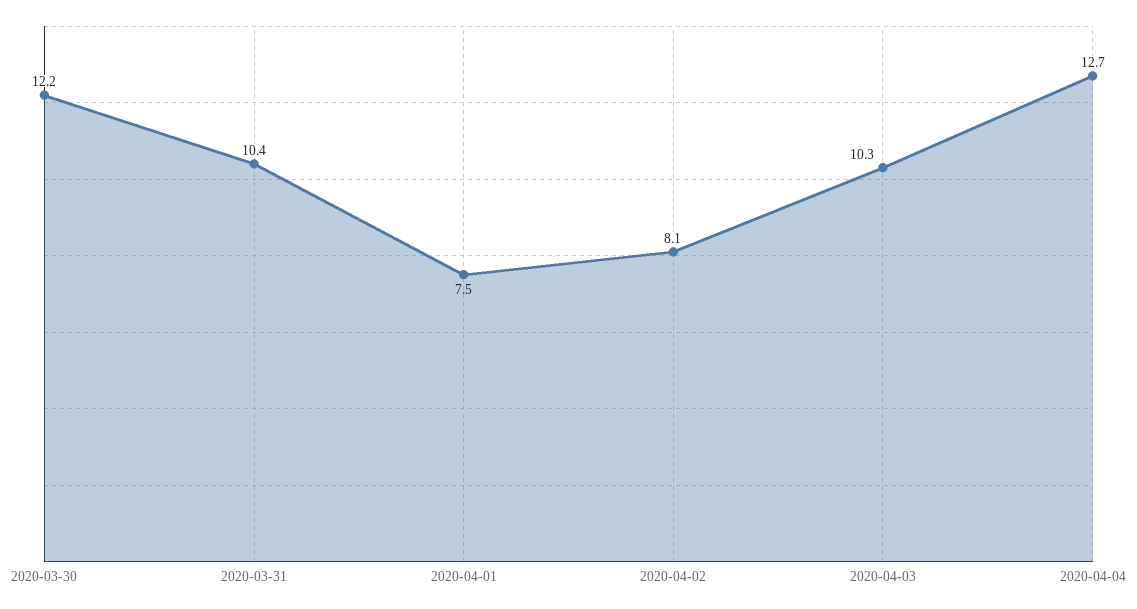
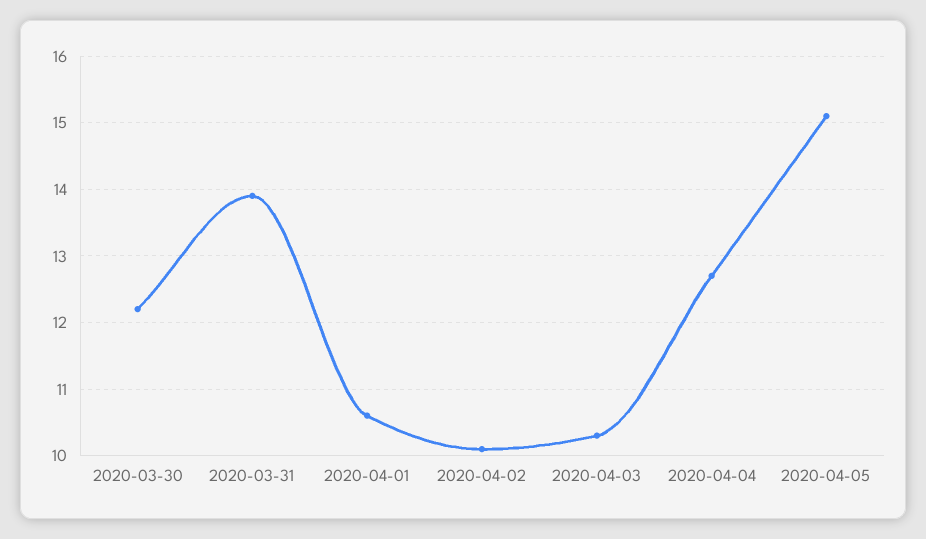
2020-03-31: 10.4 -> 13.9
2020-04-01: 7.5 -> 10.6
2020-04-02: 8.1 -> 10.1
2020-04-05: none -> 15.1

